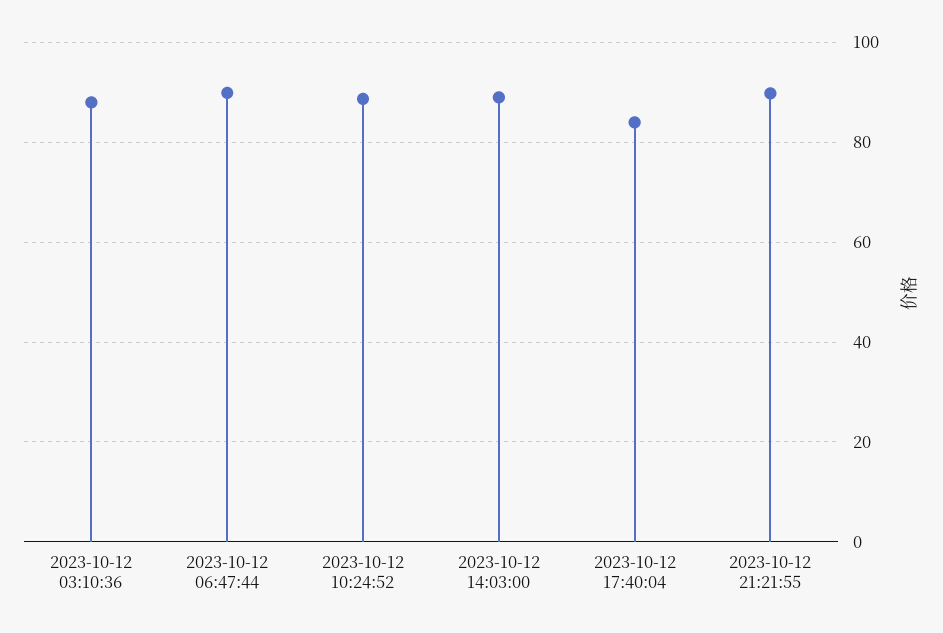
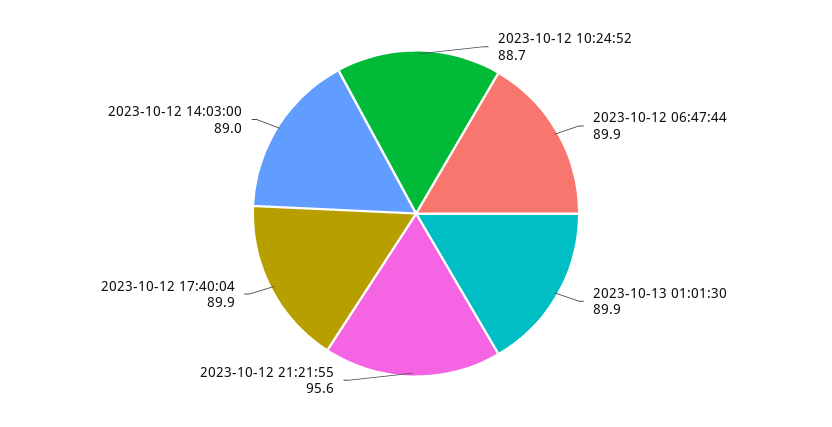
2023-10-12 03:10:36: 88 -> none
2023-10-12 17:40:04: 84 -> 89.9
2023-10-12 21:21:55: 90 -> 95.6
2023-10-13 01:01:30: none -> 89.9

